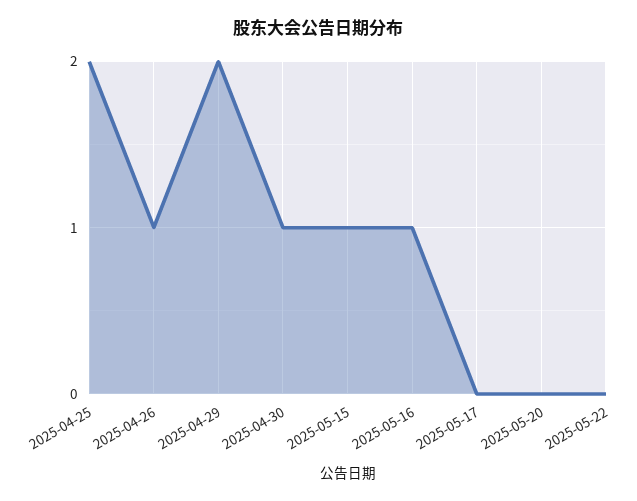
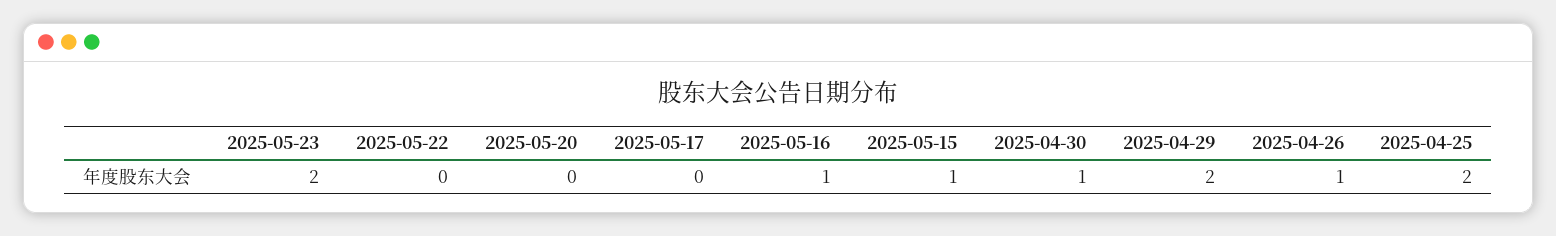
2025-05-23: none -> 2

